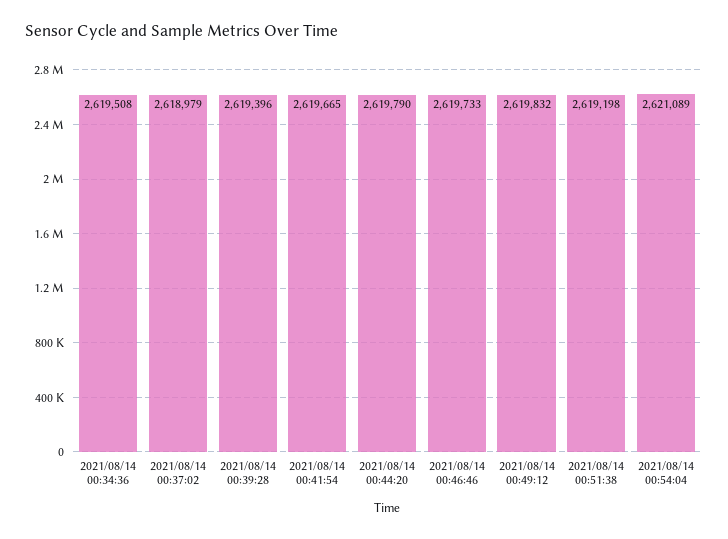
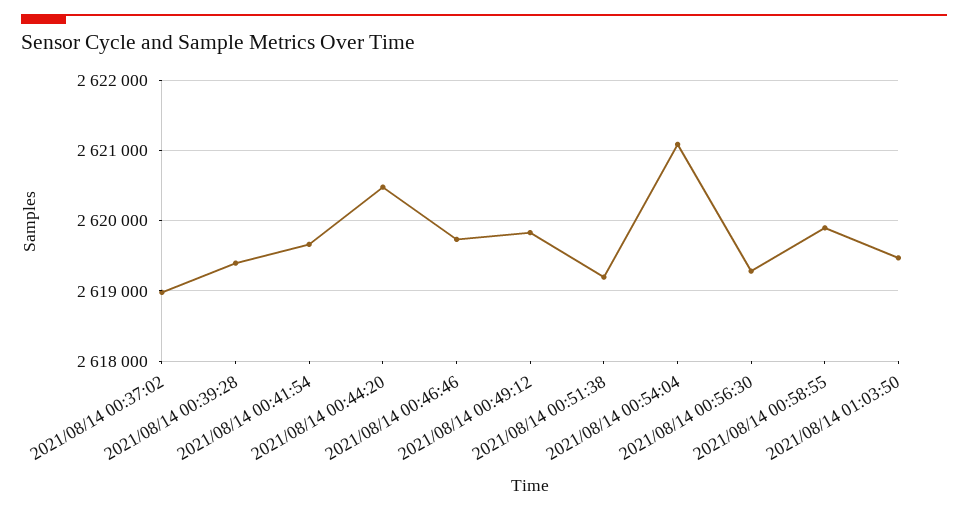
2021/08/14 00:34:36: 2619508 -> none
2021/08/14 00:44:20: 2619790 -> 2620500
2021/08/14 00:56:30: none -> 2619300
2021/08/14 00:58:55: none -> 2619900
2021/08/14 01:03:50: none -> 2619500

